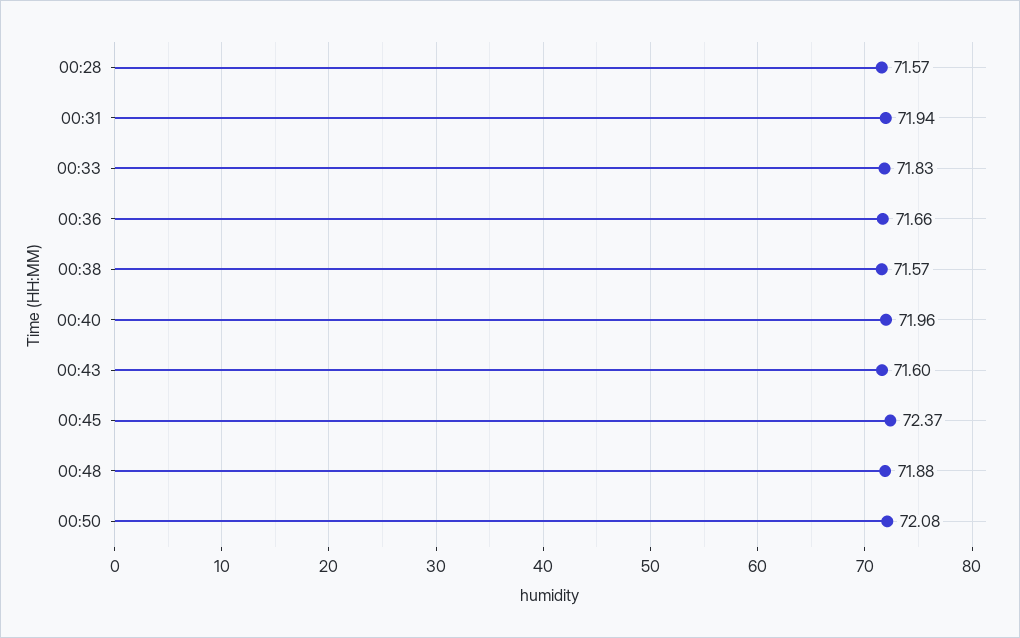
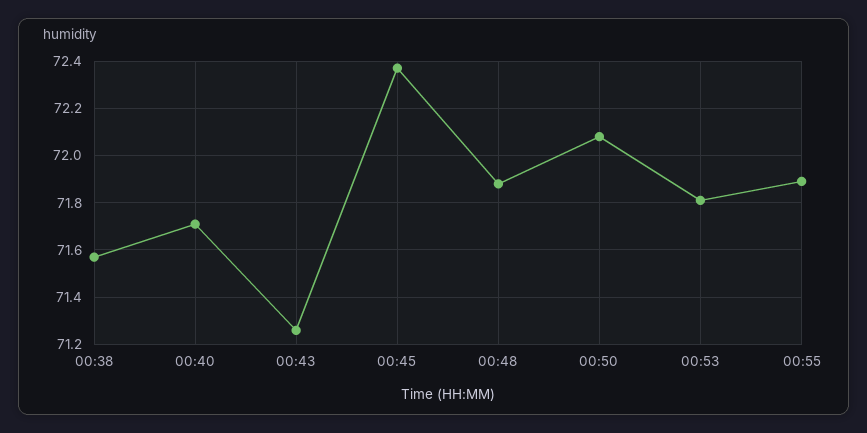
00:28: 71.57 -> none
00:31: 71.94 -> none
00:33: 71.83 -> none
00:36: 71.66 -> none
00:40: 71.96 -> 71.7
00:43: 71.6 -> 71.25
00:53: none -> 71.8
00:55: none -> 71.9

